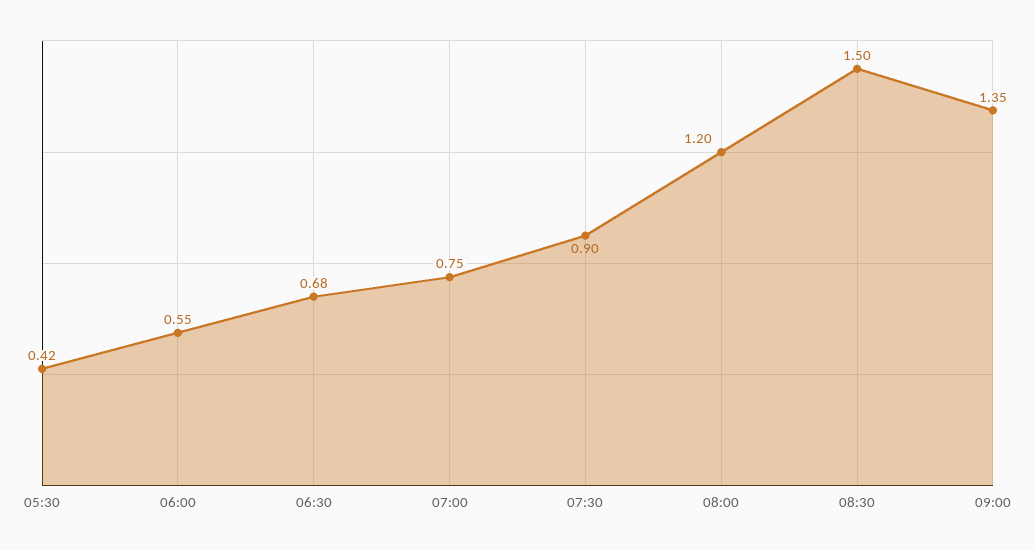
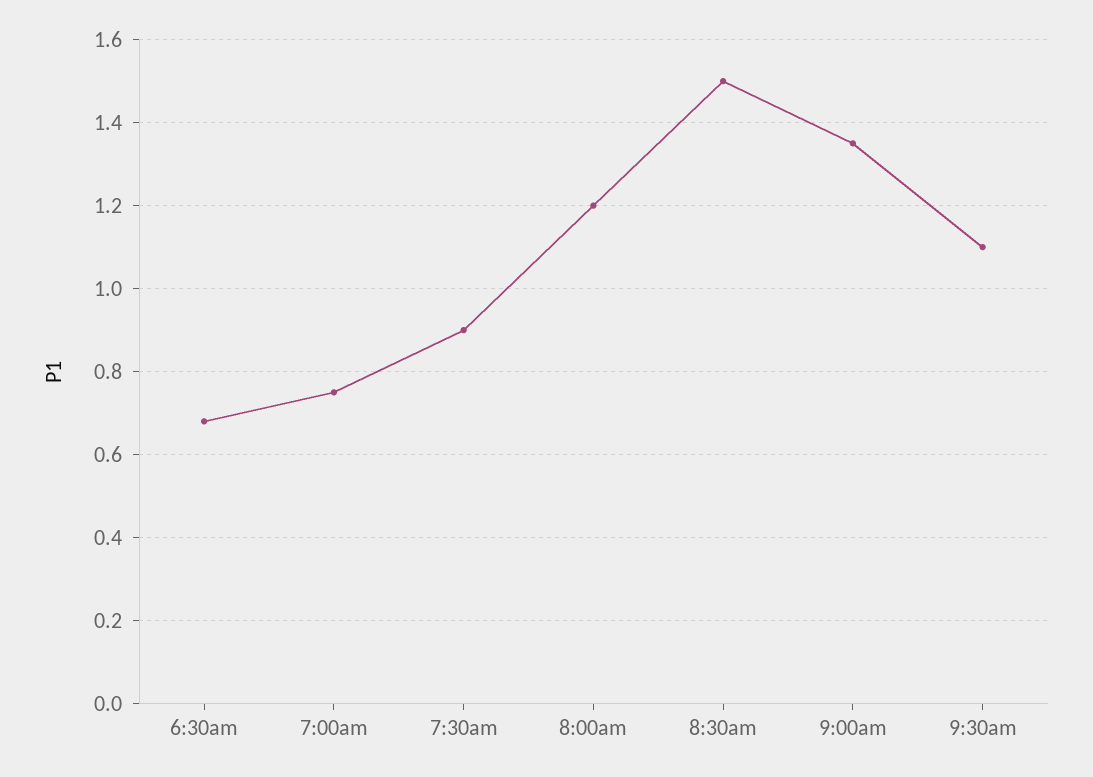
05:30: 0.42 -> none
06:00: 0.55 -> none
9:30am: none -> 1.1

